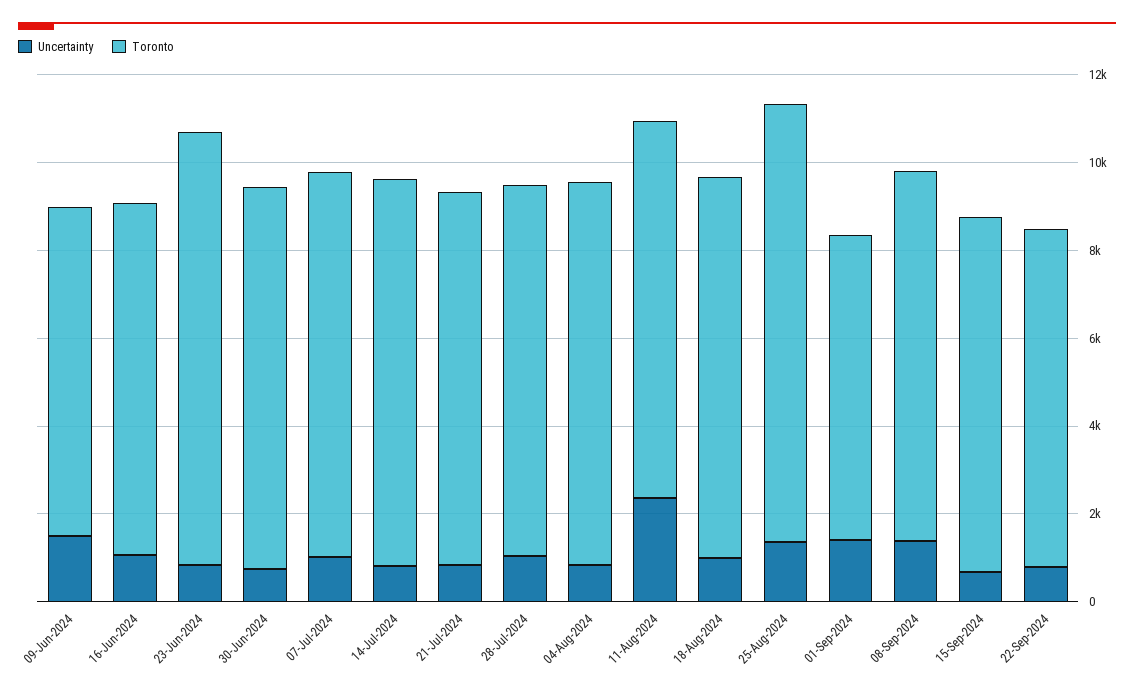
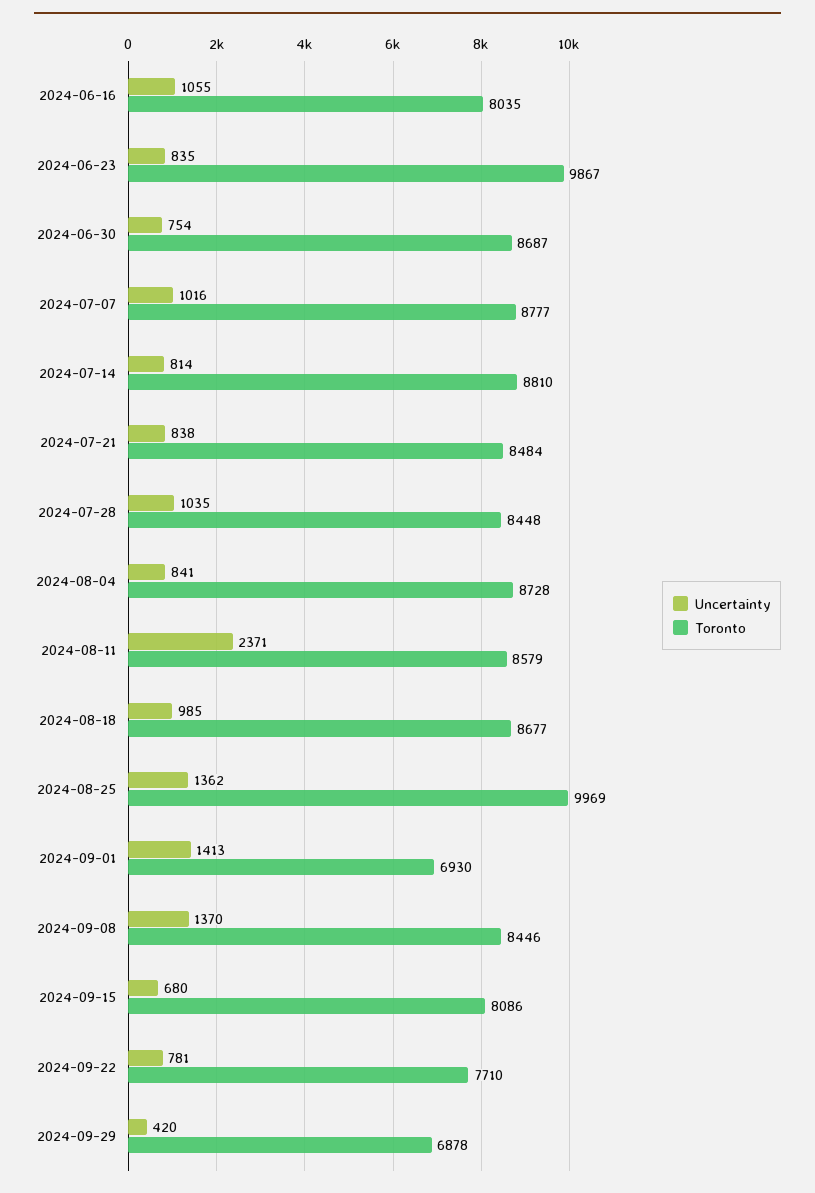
Uncertainty, 09-Jun-2024: 1500 -> none
Toronto, 09-Jun-2024: 7500 -> none
Uncertainty, 2024-09-29: none -> 420
Toronto, 2024-09-29: none -> 6878

